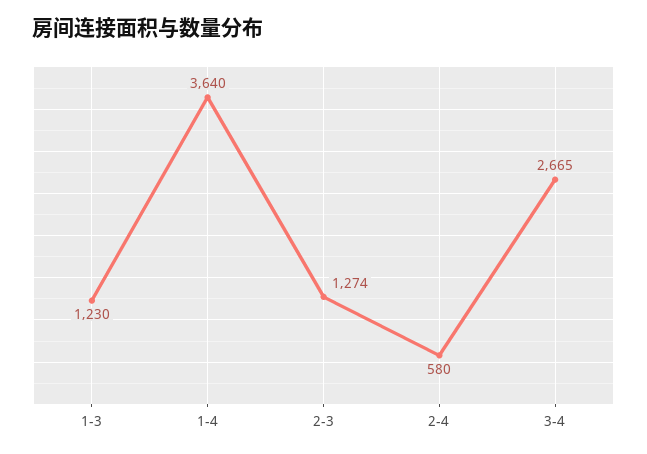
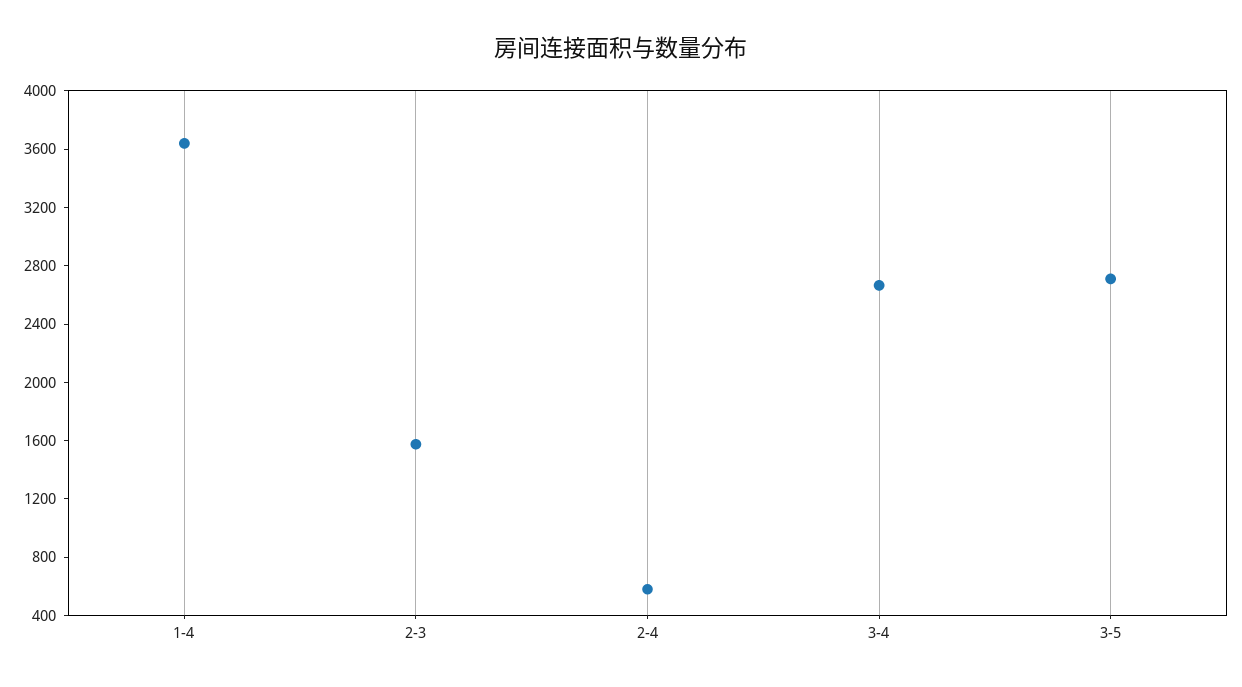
1-3: 1230 -> none
2-3: 1274 -> 1600
3-5: none -> 2700

